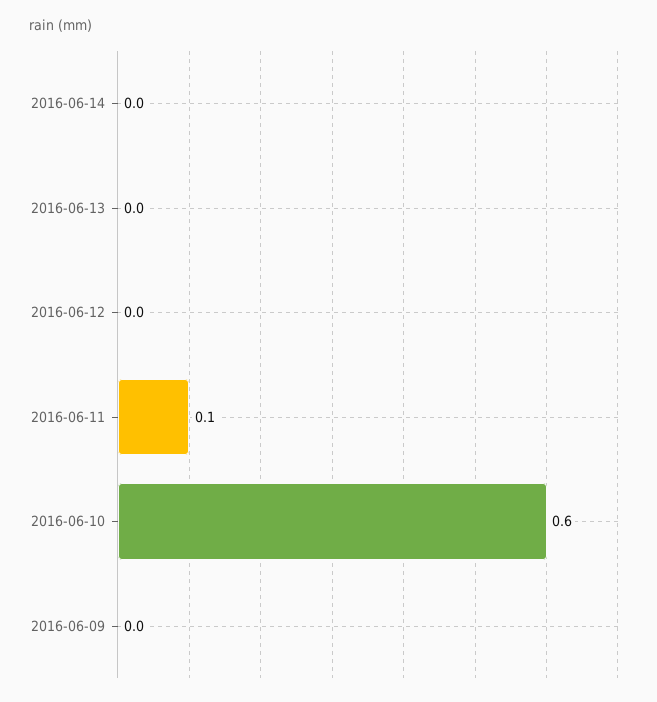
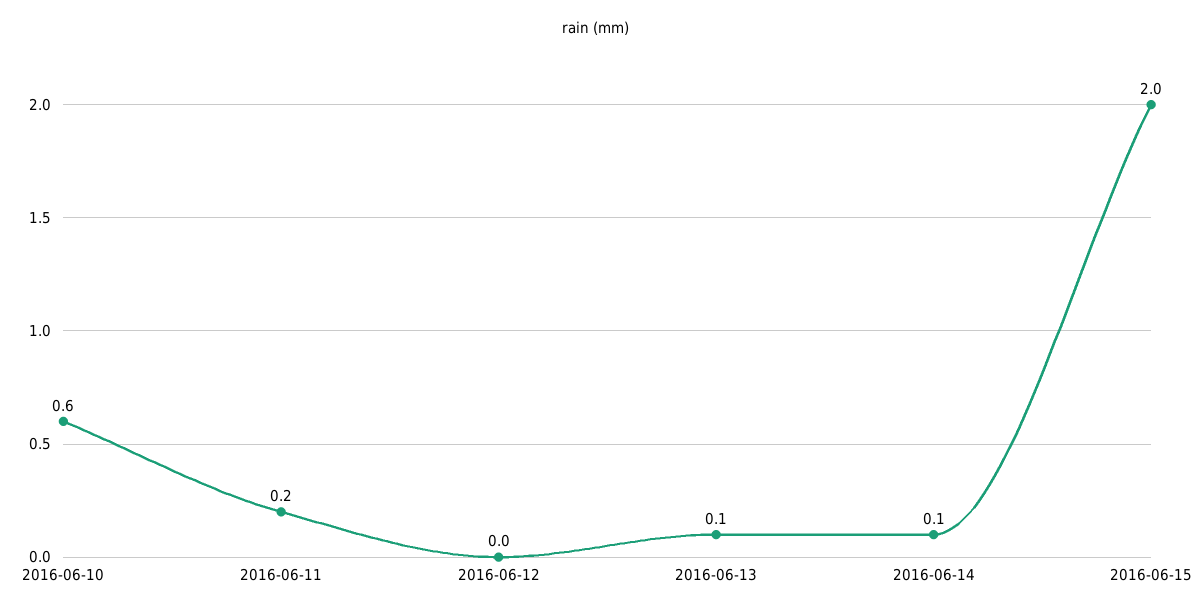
2016-06-14: 0 -> 0.1
2016-06-13: 0 -> 0.1
2016-06-11: 0.1 -> 0.2
2016-06-09: 0 -> none
2016-06-15: none -> 2

